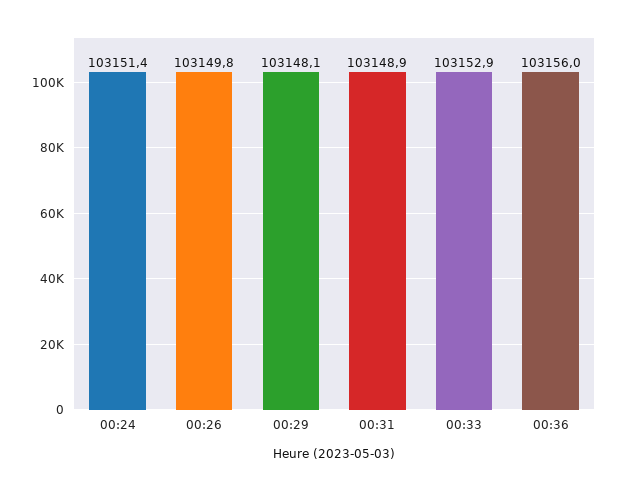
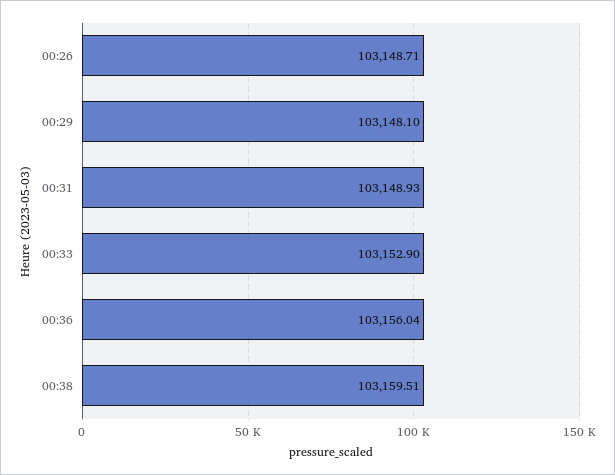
00:24: 103151.4 -> none
00:26: 103149.8 -> 103148.71
00:38: none -> 103159.51

